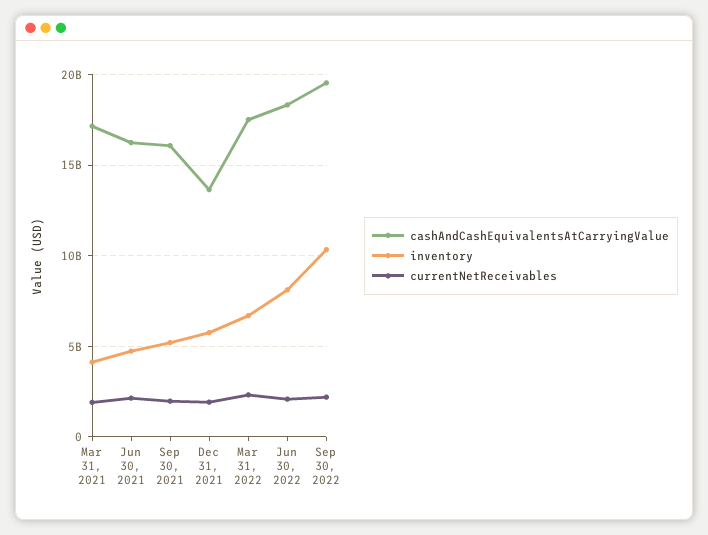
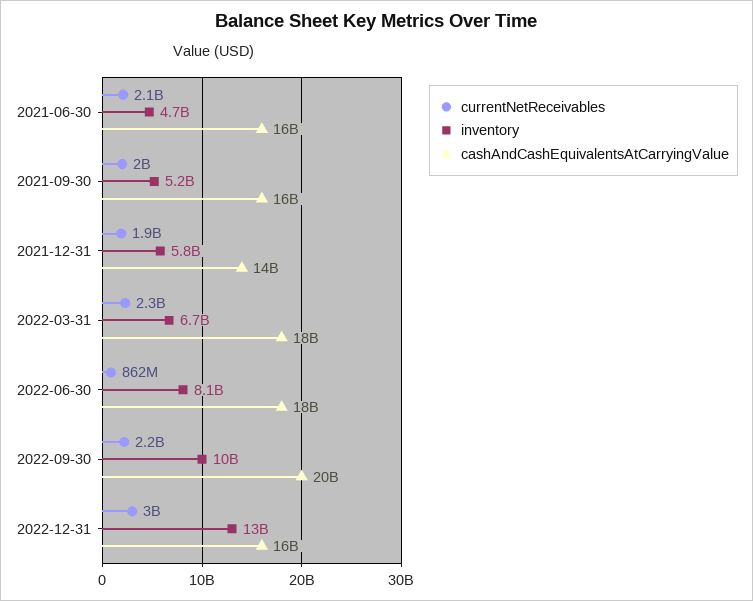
cashAndCashEquivalentsAtCarryingValue, Mar 31, 2021: 17000000000 -> none
inventory, Mar 31, 2021: 4000000000 -> none
currentNetReceivables, Mar 31, 2021: 2000000000 -> none
currentNetReceivables, Jun 30, 2022: 2000000000 -> 862000000
currentNetReceivables, 2022-12-31: none -> 3000000000
inventory, 2022-12-31: none -> 13000000000
cashAndCashEquivalentsAtCarryingValue, 2022-12-31: none -> 16000000000

